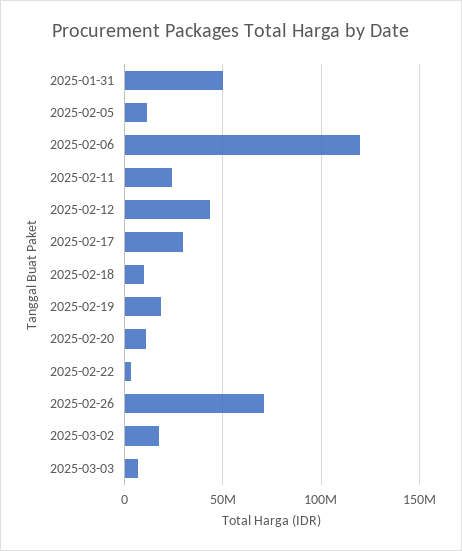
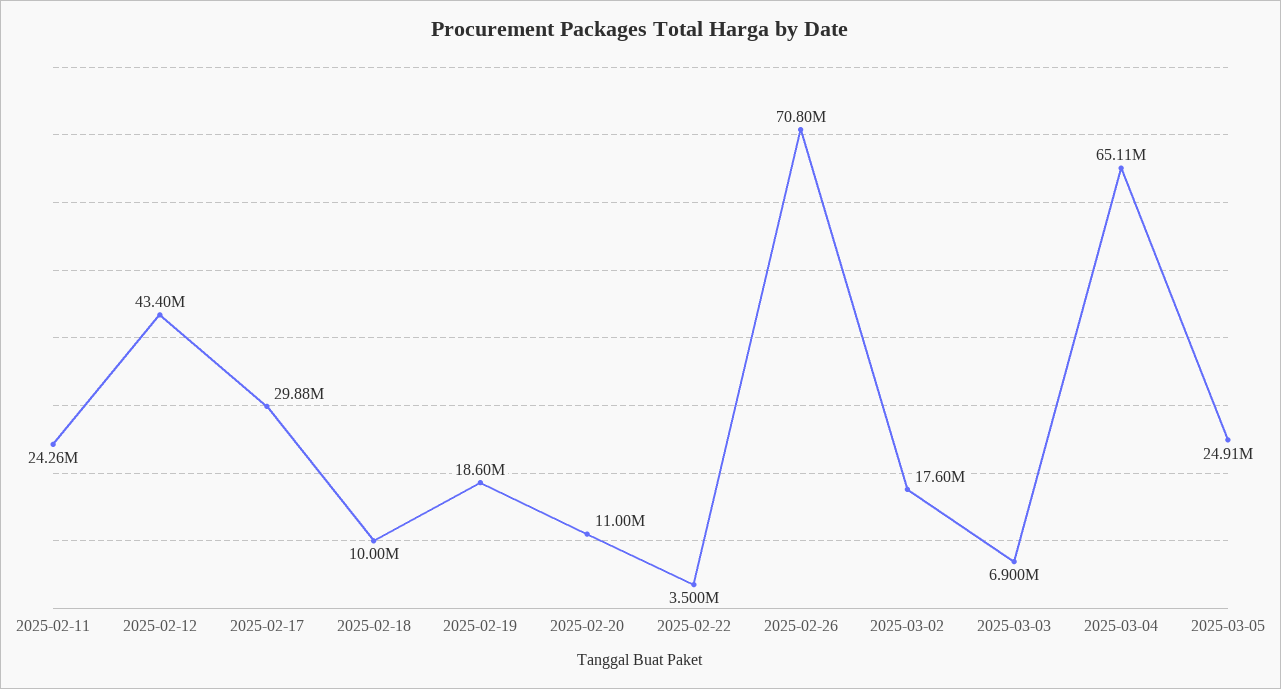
2025-01-31: 50000000 -> none
2025-02-05: 10000000 -> none
2025-02-06: 120000000 -> none
2025-03-04: none -> 65110000
2025-03-05: none -> 24910000

